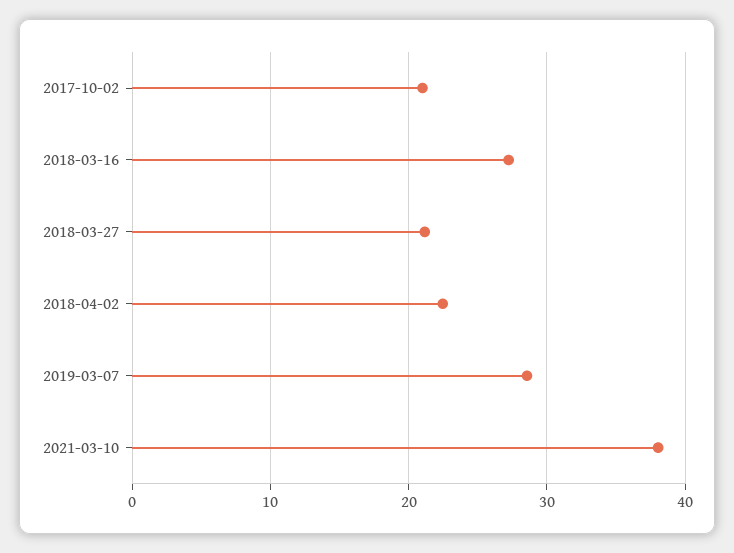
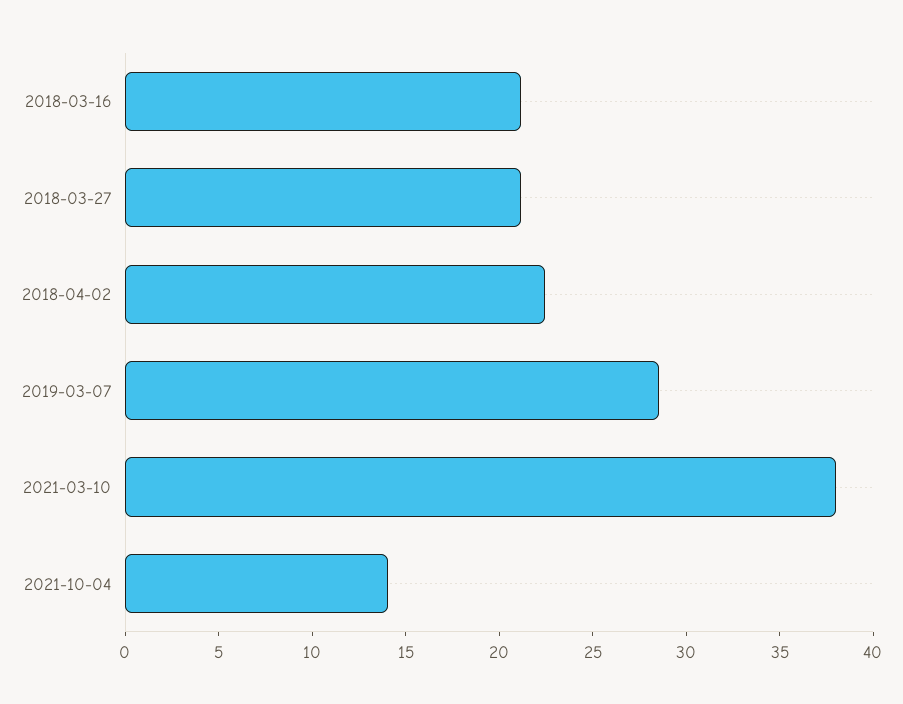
2017-10-02: 21 -> none
2018-03-16: 27 -> 21
2021-10-04: none -> 14

